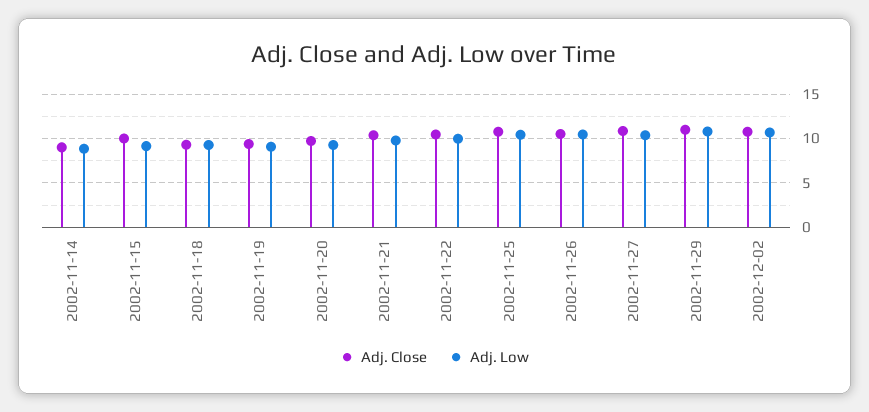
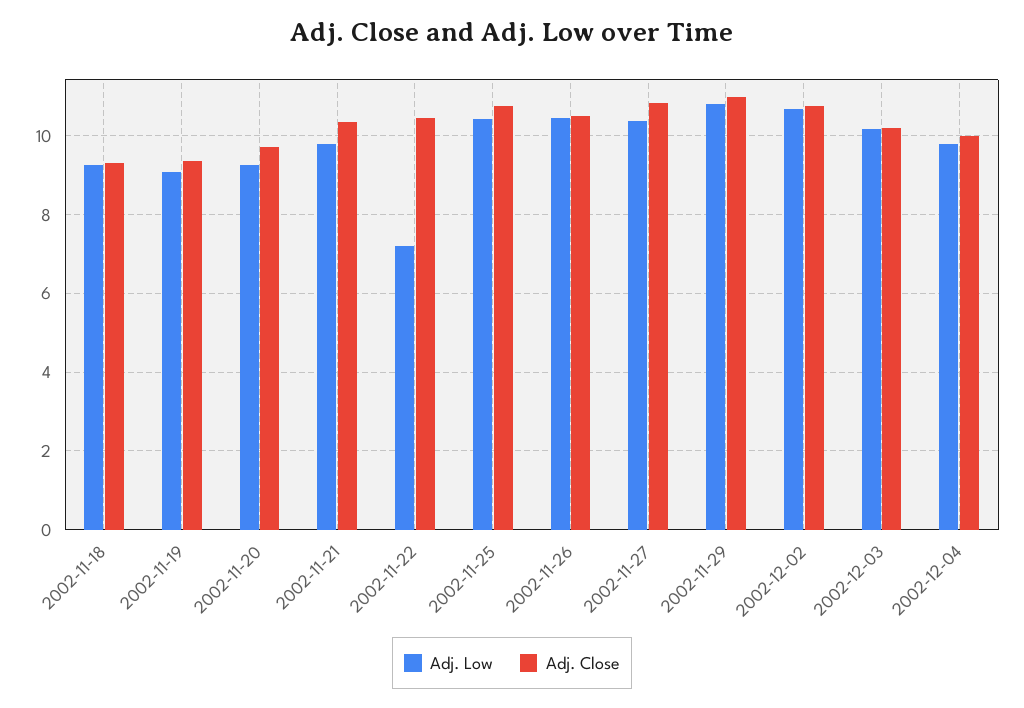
Adj. Close, 2002-11-14: 9 -> none
Adj. Low, 2002-11-14: 9 -> none
Adj. Close, 2002-11-15: 10 -> none
Adj. Low, 2002-11-15: 9 -> none
Adj. Low, 2002-11-22: 10 -> 7.2
Adj. Low, 2002-12-03: none -> 10.2
Adj. Close, 2002-12-03: none -> 10.2
Adj. Low, 2002-12-04: none -> 9.8
Adj. Close, 2002-12-04: none -> 10

